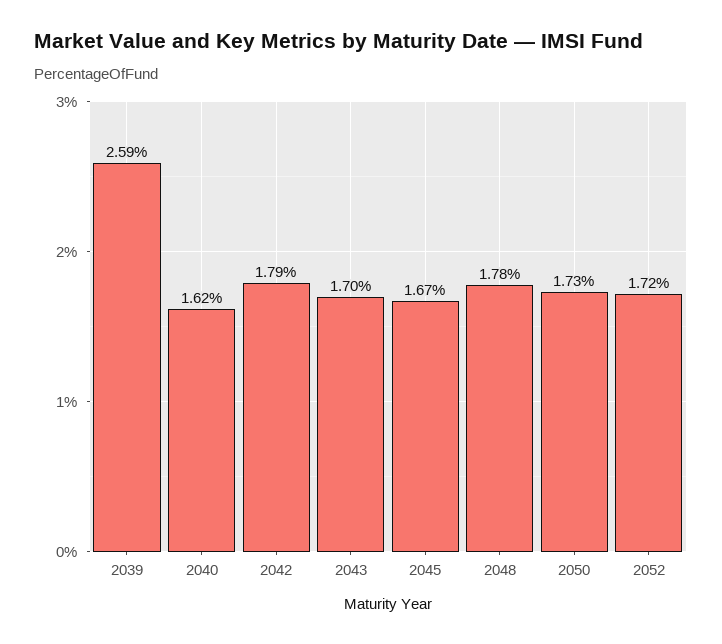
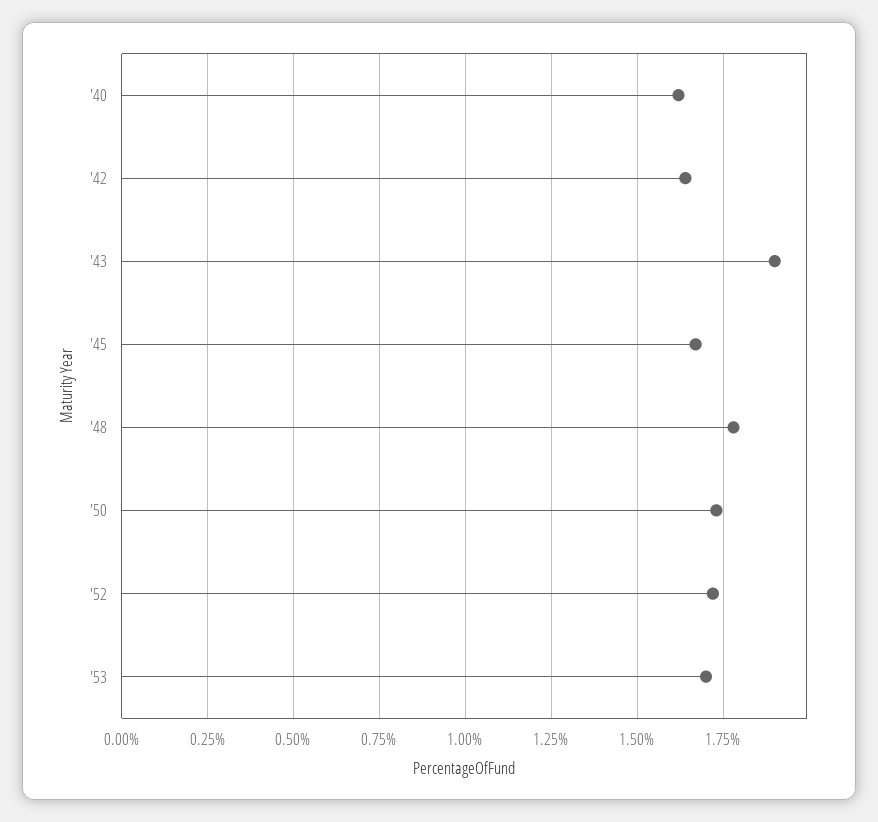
2039: 2.59 -> none
2042: 1.79 -> 1.65
2043: 1.7 -> 1.9
'53: none -> 1.7

